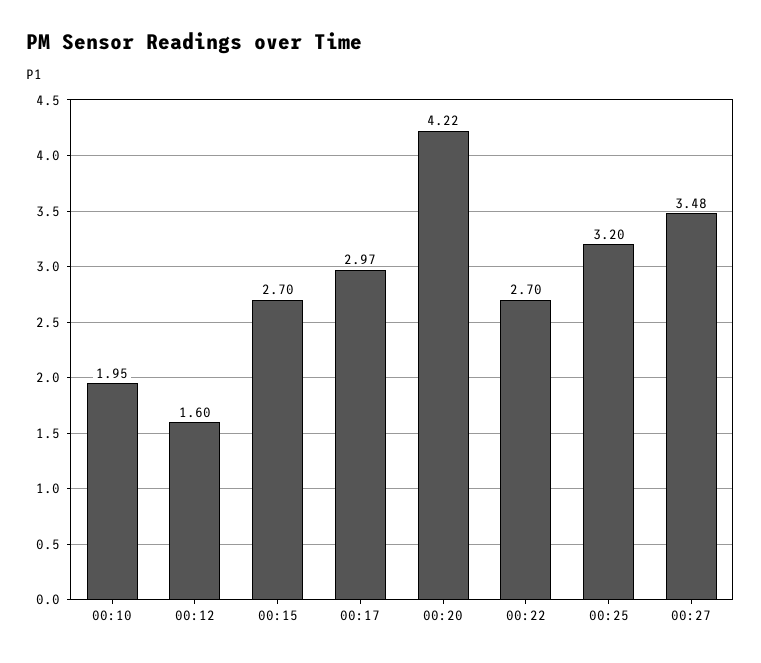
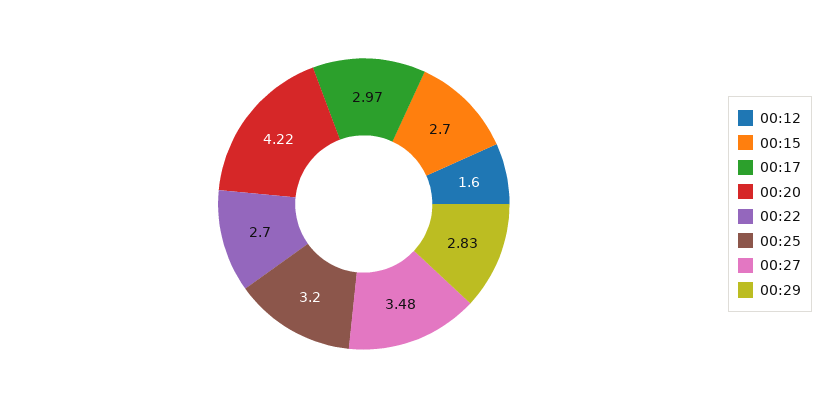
00:10: 1.95 -> none
00:29: none -> 2.83

